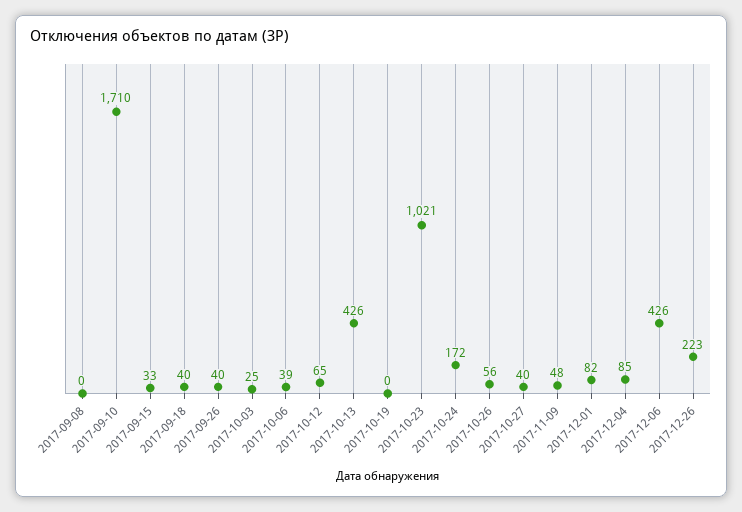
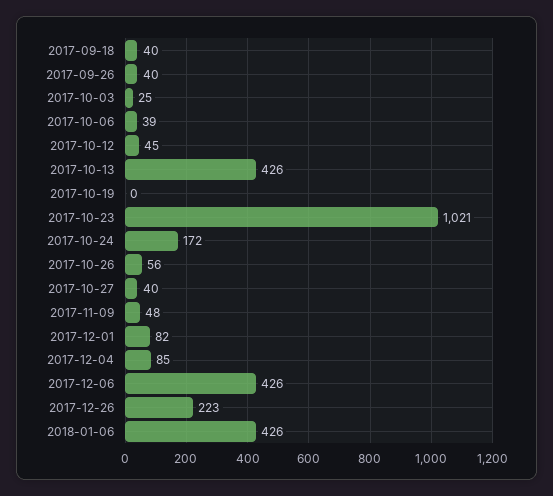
2017-09-08: 0 -> none
2017-09-10: 1710 -> none
2017-09-15: 33 -> none
2017-10-12: 65 -> 45
2018-01-06: none -> 426

